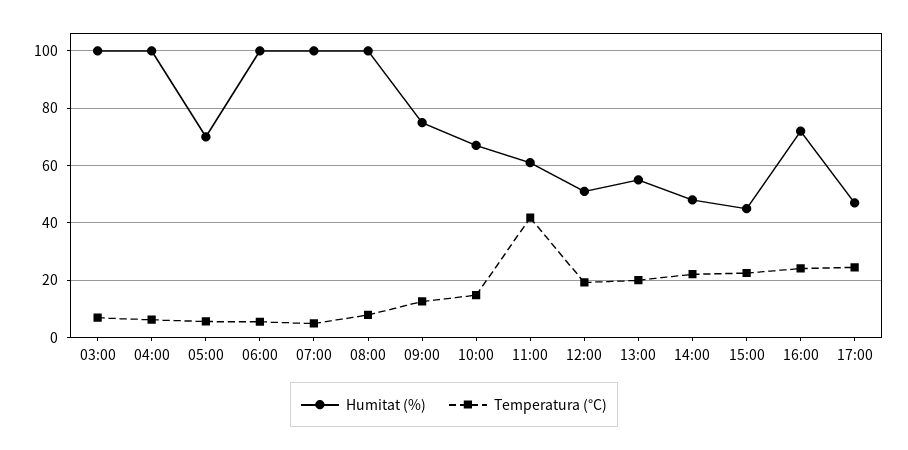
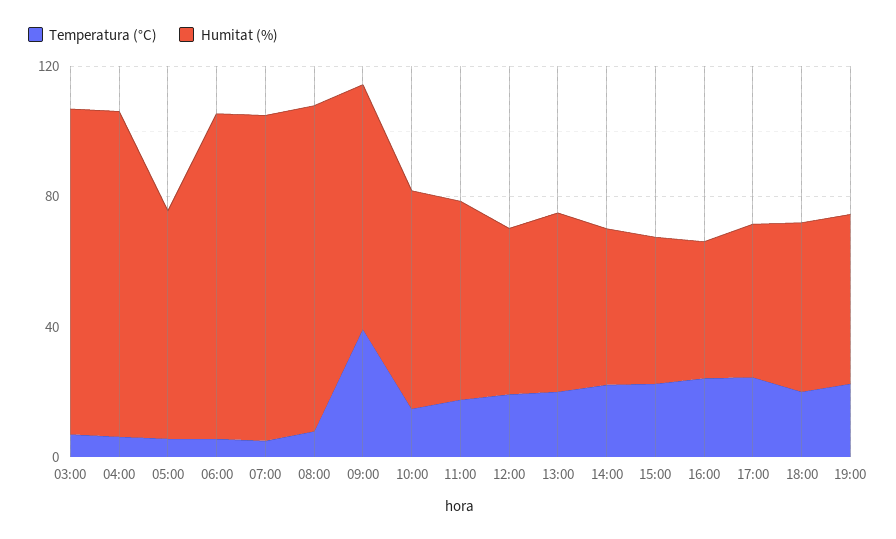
Temperatura (°C), 09:00: 12.5 -> 40
Temperatura (°C), 11:00: 42.5 -> 20
Humitat (%), 16:00: 72.5 -> 40
Temperatura (°C), 18:00: none -> 20
Humitat (%), 18:00: none -> 50
Temperatura (°C), 19:00: none -> 20
Humitat (%), 19:00: none -> 50

